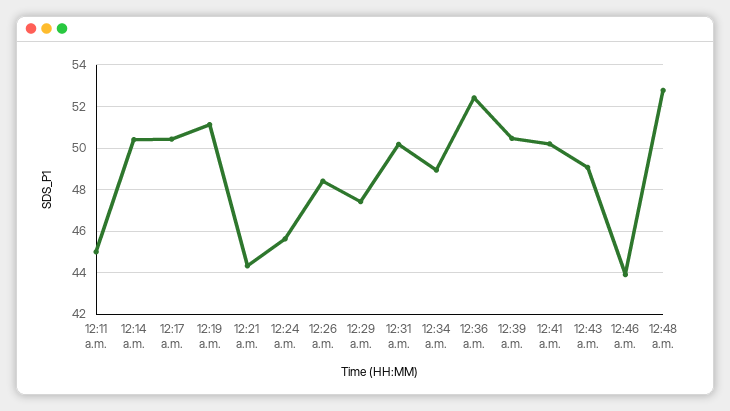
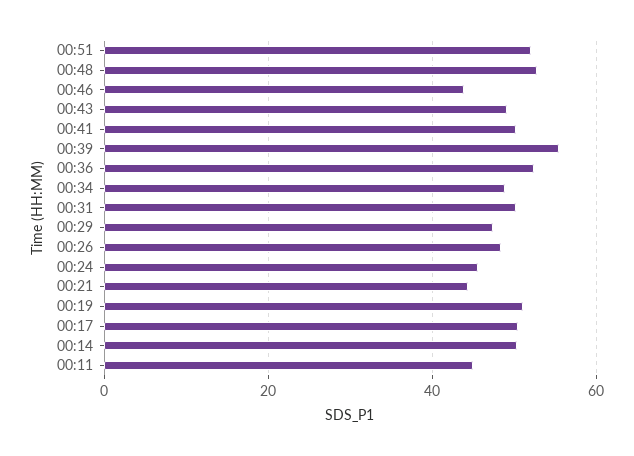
12:39 a.m.: 50.5 -> 56
00:51: none -> 52

